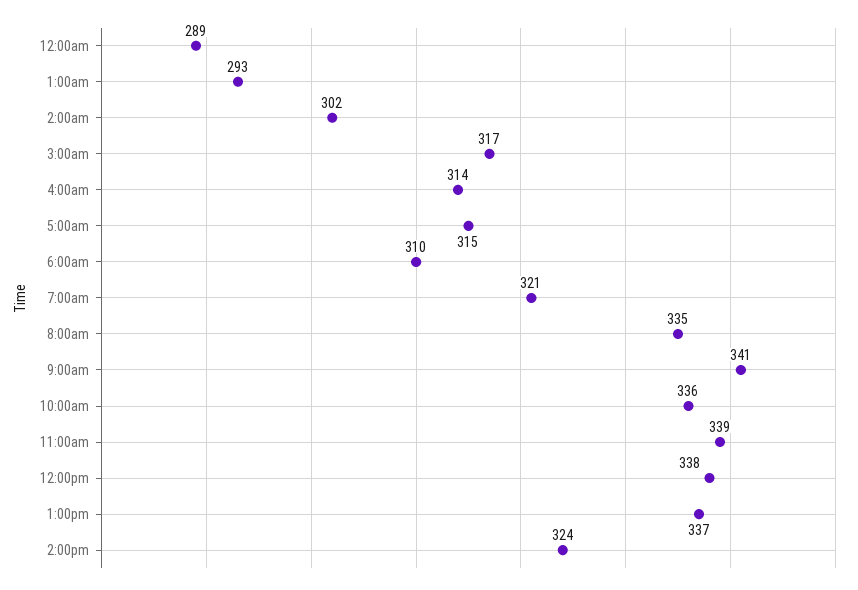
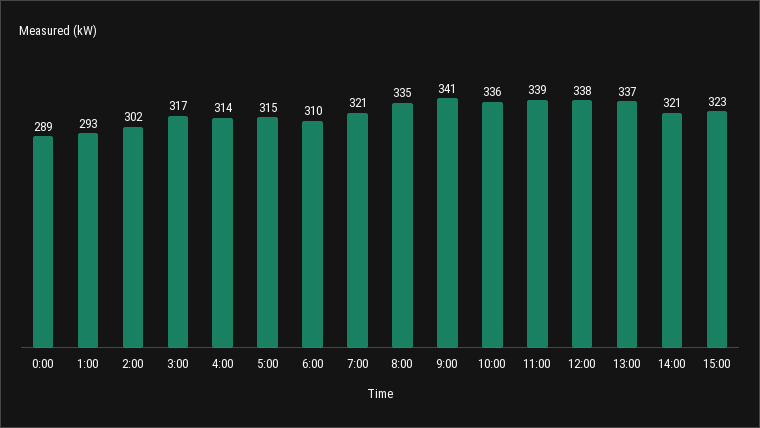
2:00pm: 324 -> 321
15:00: none -> 323

